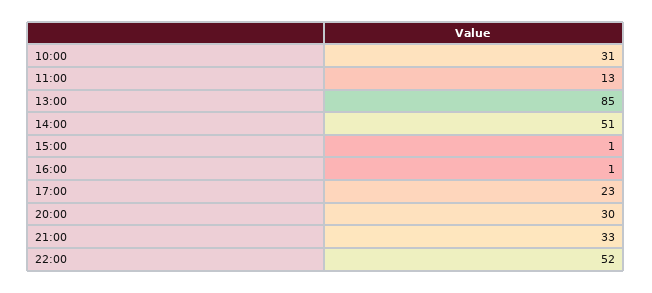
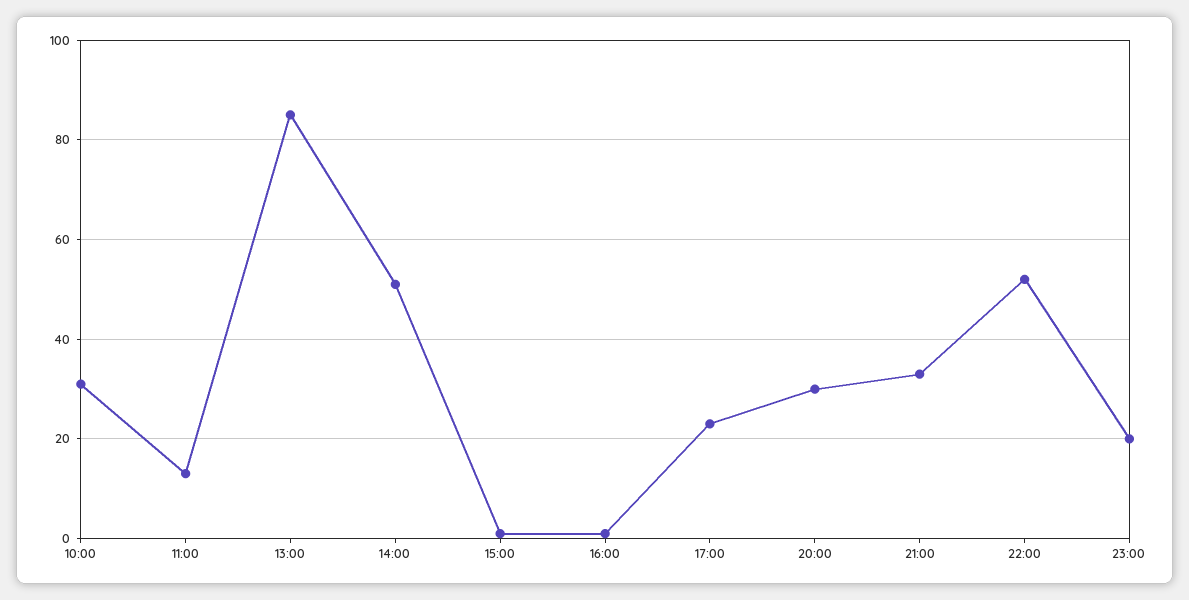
23:00: none -> 20

